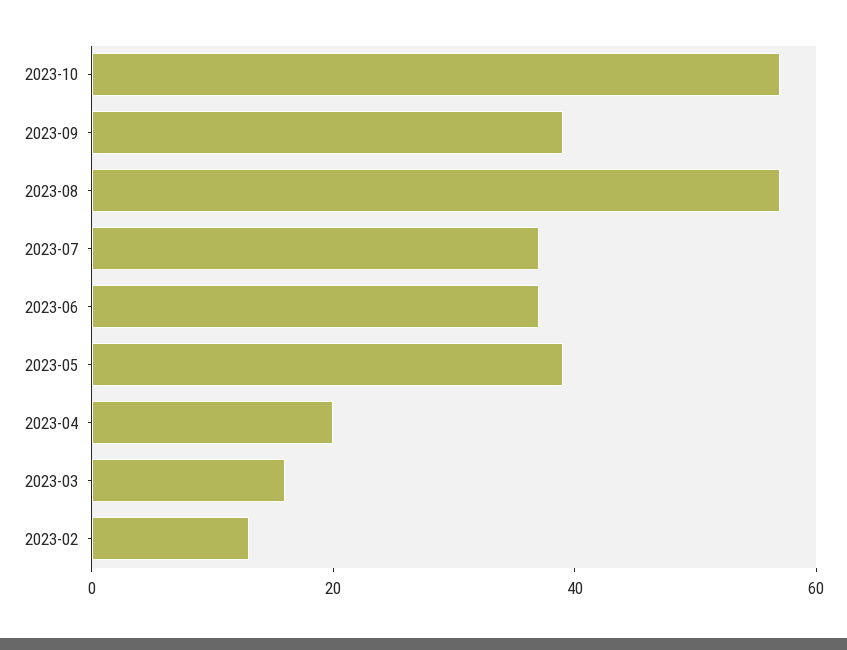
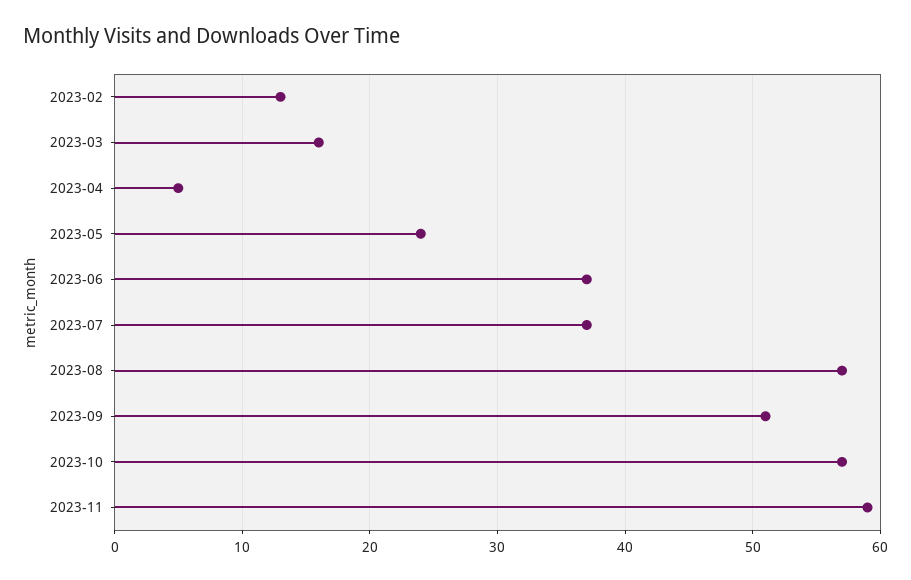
2023-09: 40 -> 51
2023-05: 40 -> 24
2023-04: 20 -> 5
2023-11: none -> 59

